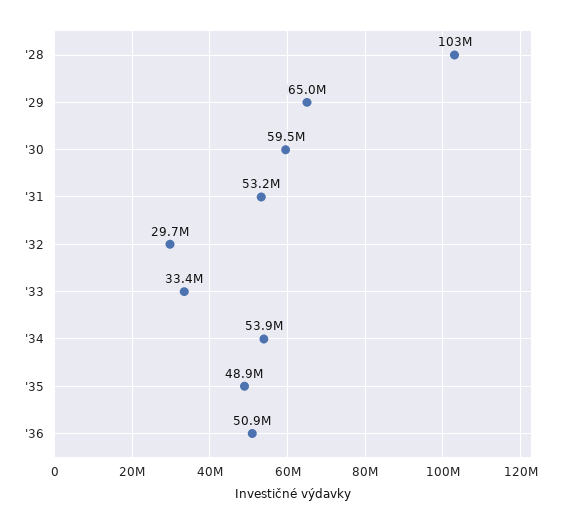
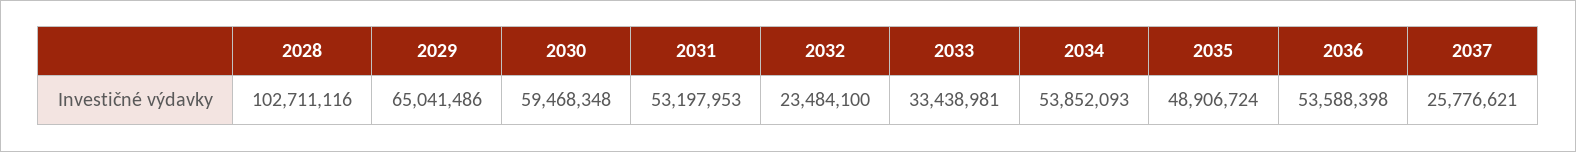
'32: 29700000 -> 23484100
'36: 50900000 -> 53588398
2037: none -> 25776621

